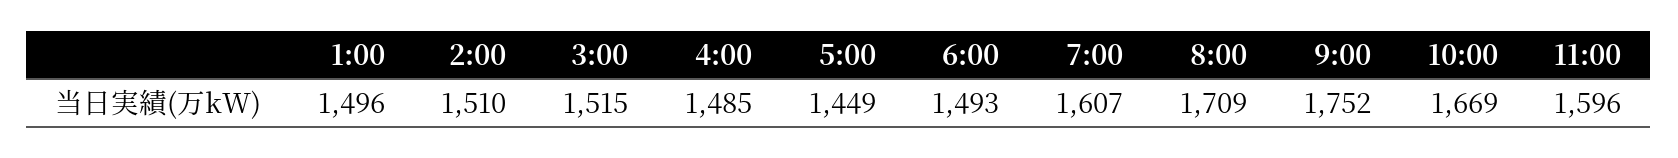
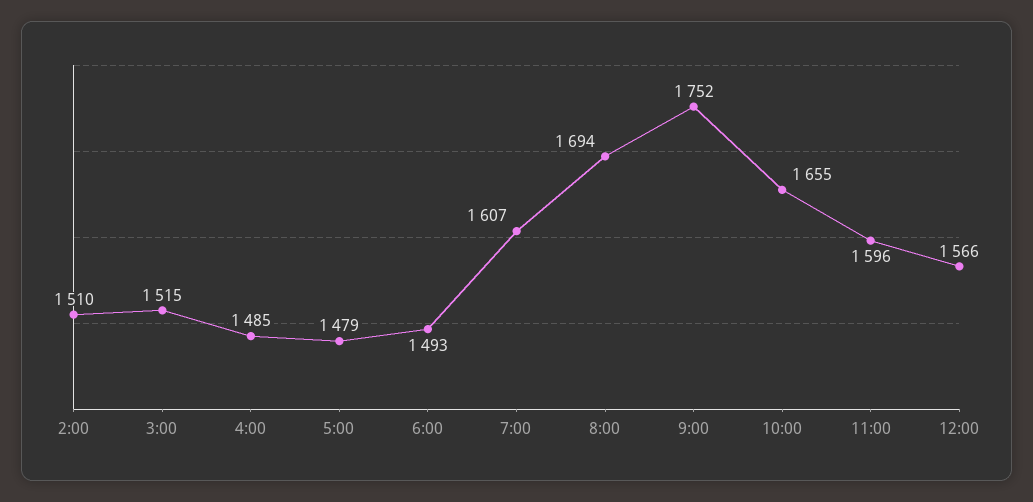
1:00: 1496 -> none
5:00: 1449 -> 1479
8:00: 1709 -> 1694
10:00: 1669 -> 1655
12:00: none -> 1566

